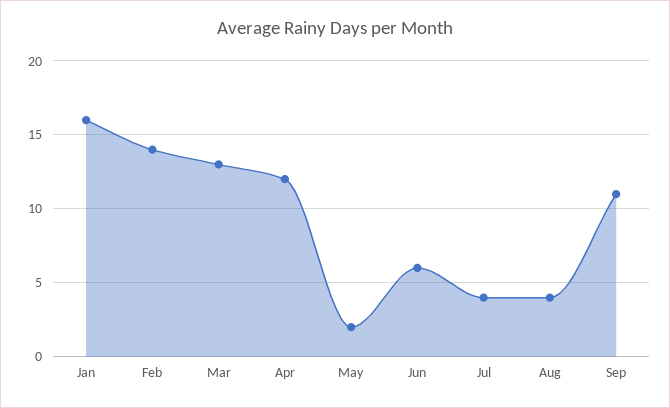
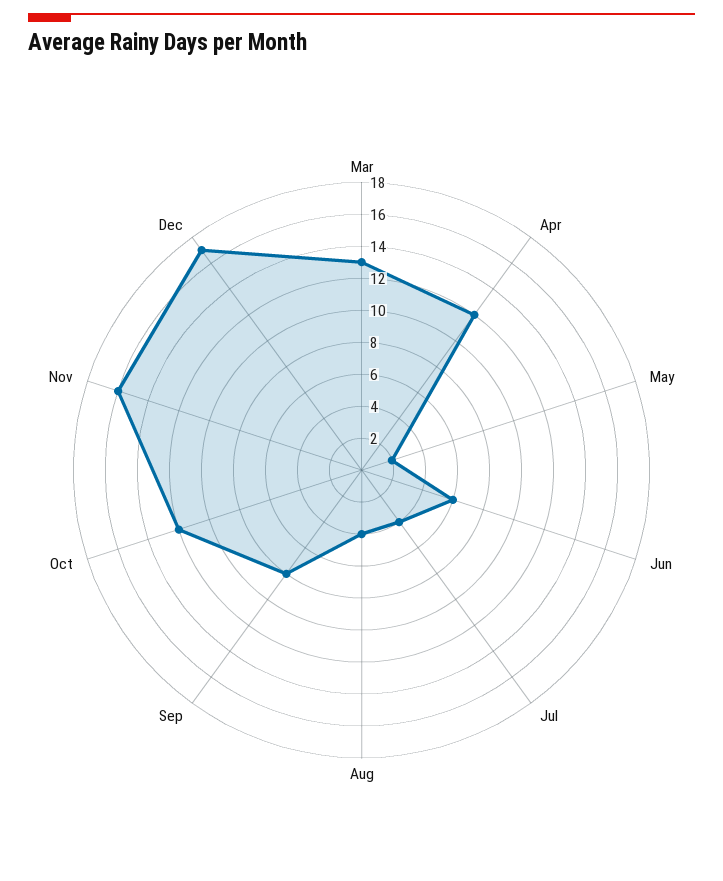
Jan: 16 -> none
Feb: 14 -> none
Sep: 11 -> 8
Oct: none -> 12
Nov: none -> 16
Dec: none -> 17

